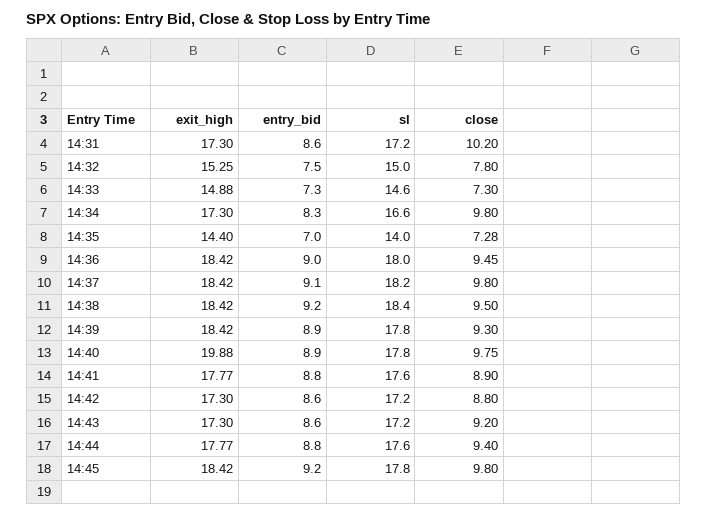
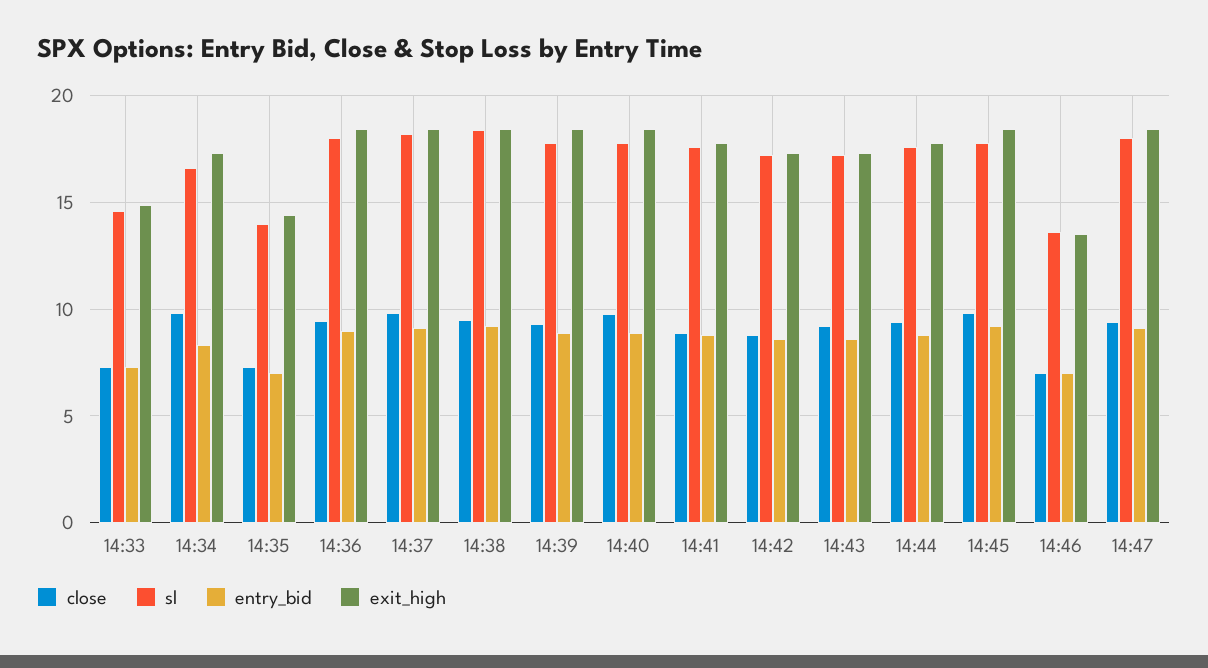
exit_high, 14:31: 17.3 -> none
entry_bid, 14:31: 8.6 -> none
sl, 14:31: 17.2 -> none
close, 14:31: 10.2 -> none
exit_high, 14:32: 15.25 -> none
entry_bid, 14:32: 7.5 -> none
sl, 14:32: 15 -> none
close, 14:32: 7.8 -> none
exit_high, 14:40: 19.88 -> 18.5
close, 14:46: none -> 7
sl, 14:46: none -> 13.5
entry_bid, 14:46: none -> 7
exit_high, 14:46: none -> 13.5
close, 14:47: none -> 9.5
sl, 14:47: none -> 18
entry_bid, 14:47: none -> 9
exit_high, 14:47: none -> 18.5

